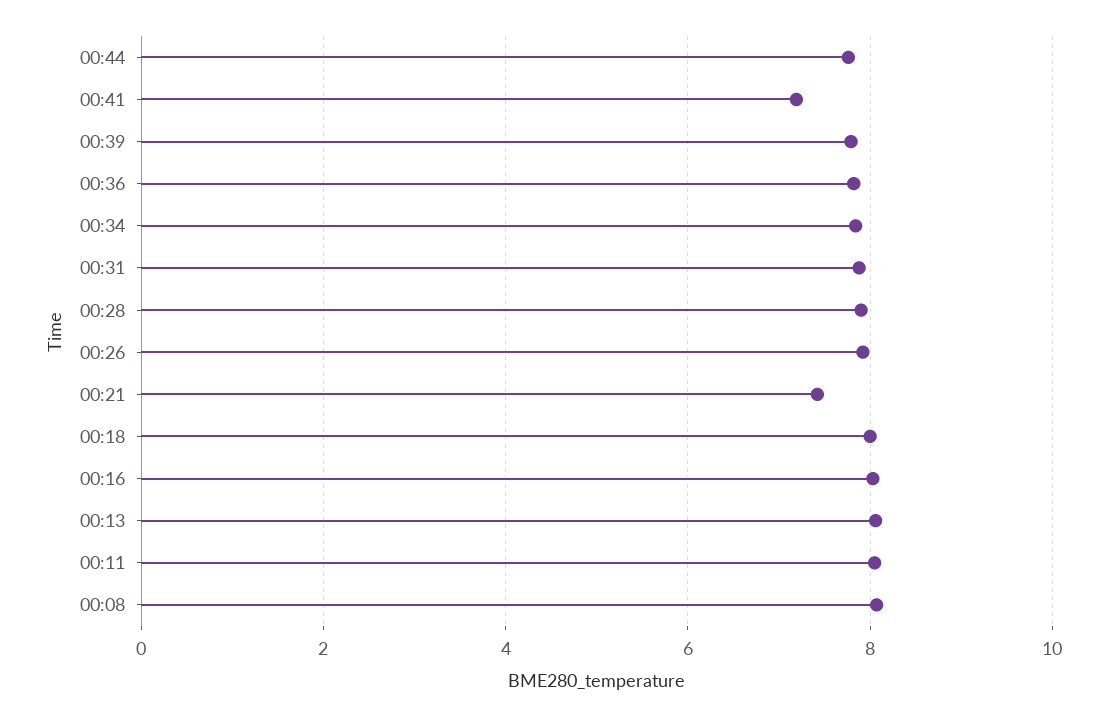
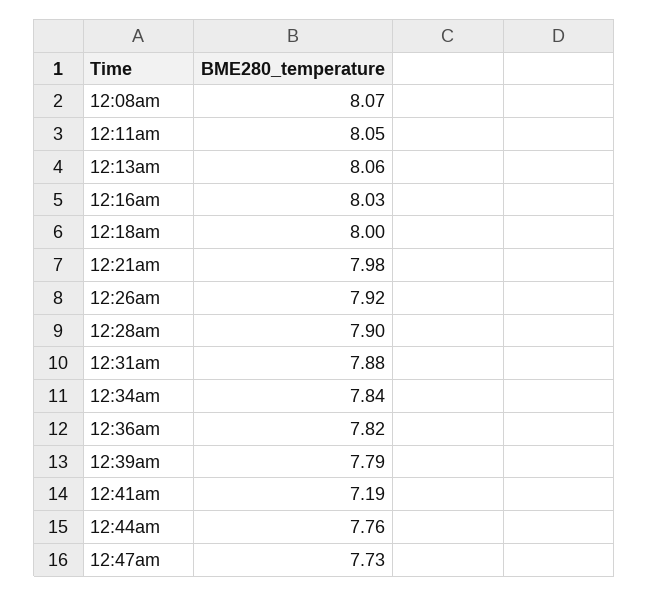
00:21: 7.4 -> 7.98
12:47am: none -> 7.73

